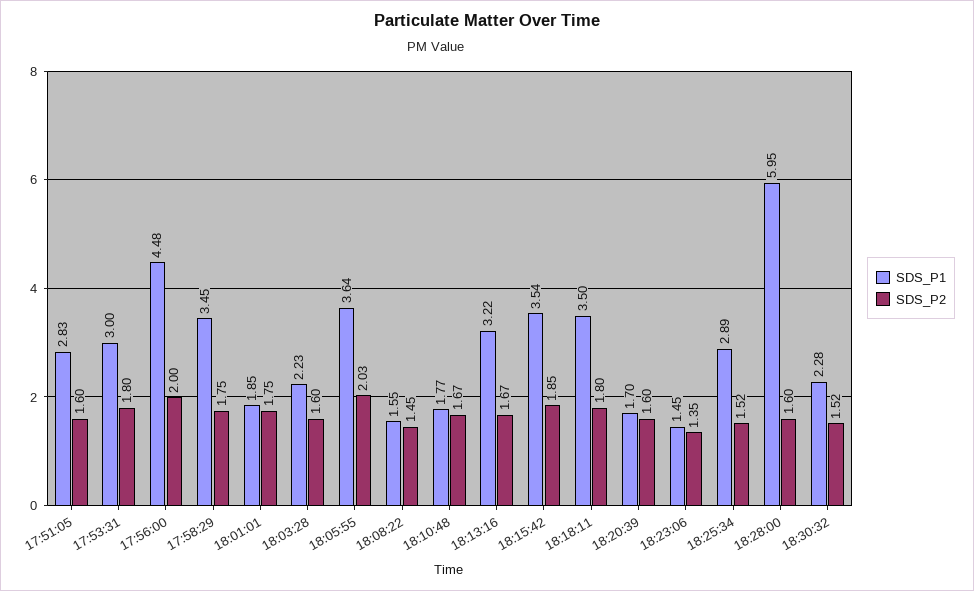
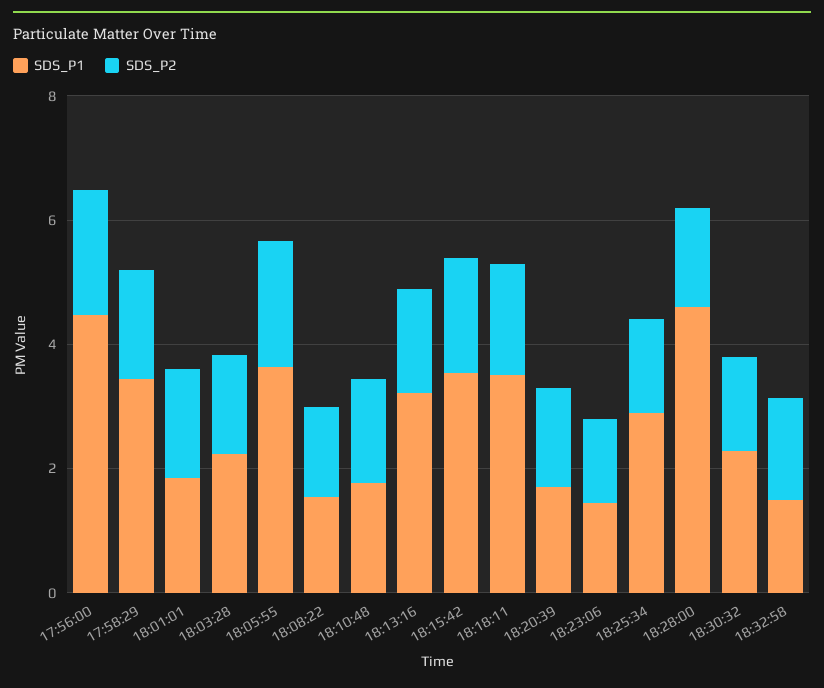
SDS_P1, 17:51:05: 2.83 -> none
SDS_P2, 17:51:05: 1.6 -> none
SDS_P1, 17:53:31: 3 -> none
SDS_P2, 17:53:31: 1.8 -> none
SDS_P1, 18:28:00: 5.95 -> 4.5
SDS_P1, 18:32:58: none -> 1.5
SDS_P2, 18:32:58: none -> 1.5

